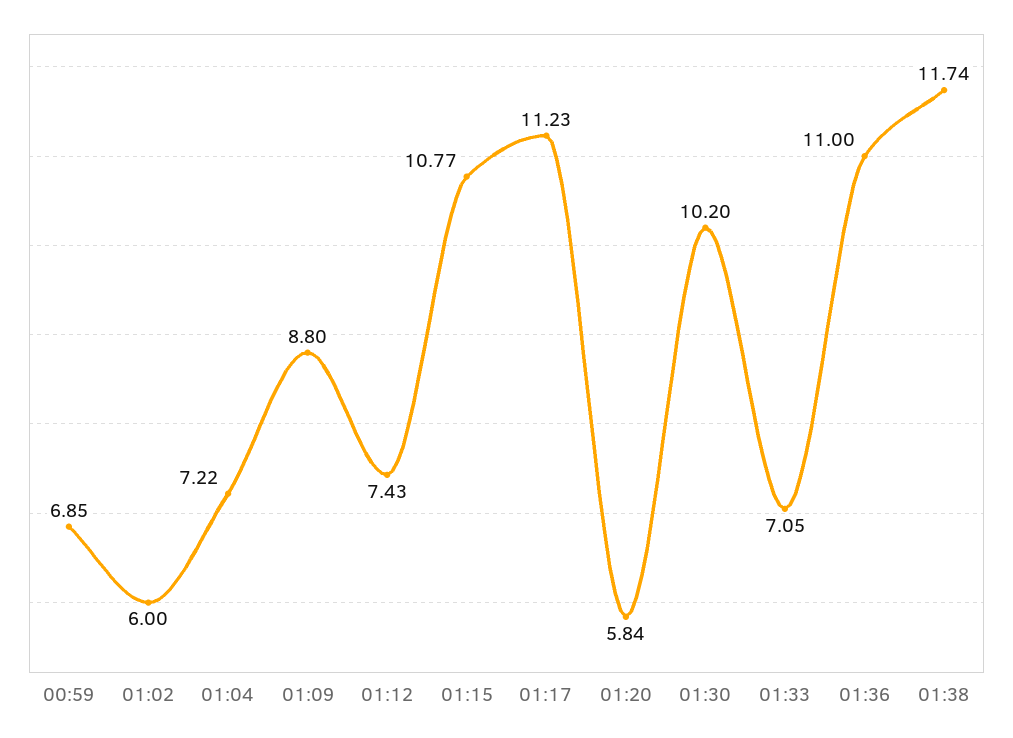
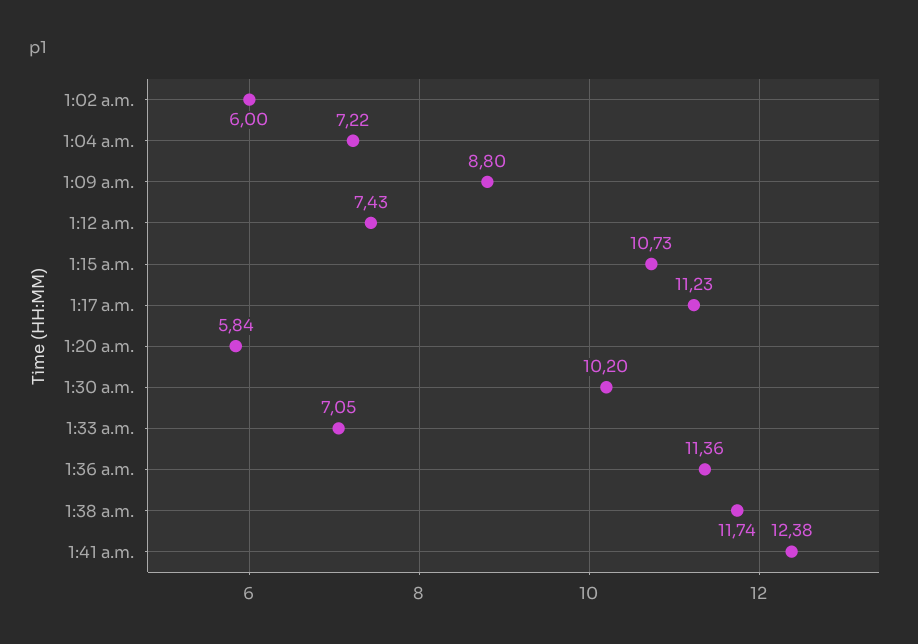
00:59: 6.85 -> none
01:15: 10.77 -> 10.73
01:36: 11 -> 11.36
1:41 a.m.: none -> 12.38

